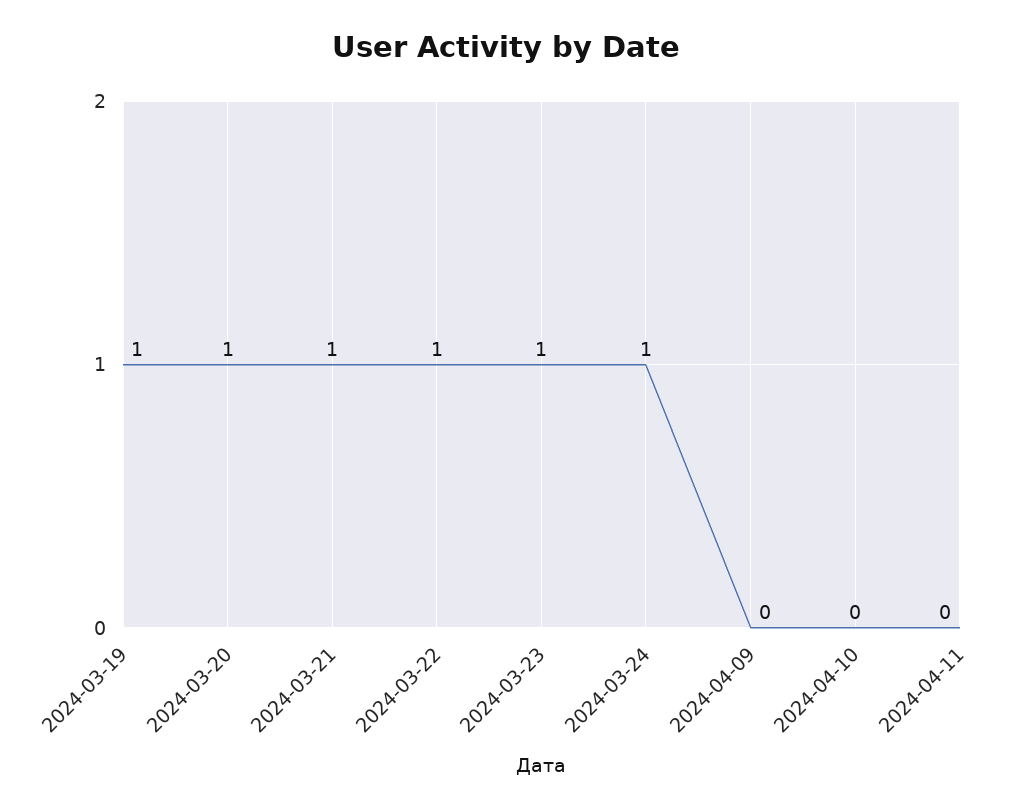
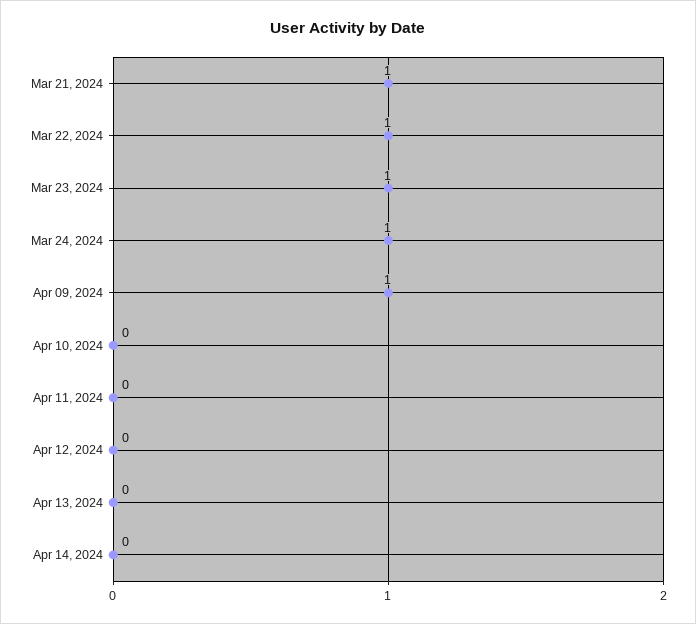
2024-03-19: 1 -> none
2024-03-20: 1 -> none
2024-04-09: 0 -> 1
Apr 12, 2024: none -> 0
Apr 13, 2024: none -> 0
Apr 14, 2024: none -> 0

